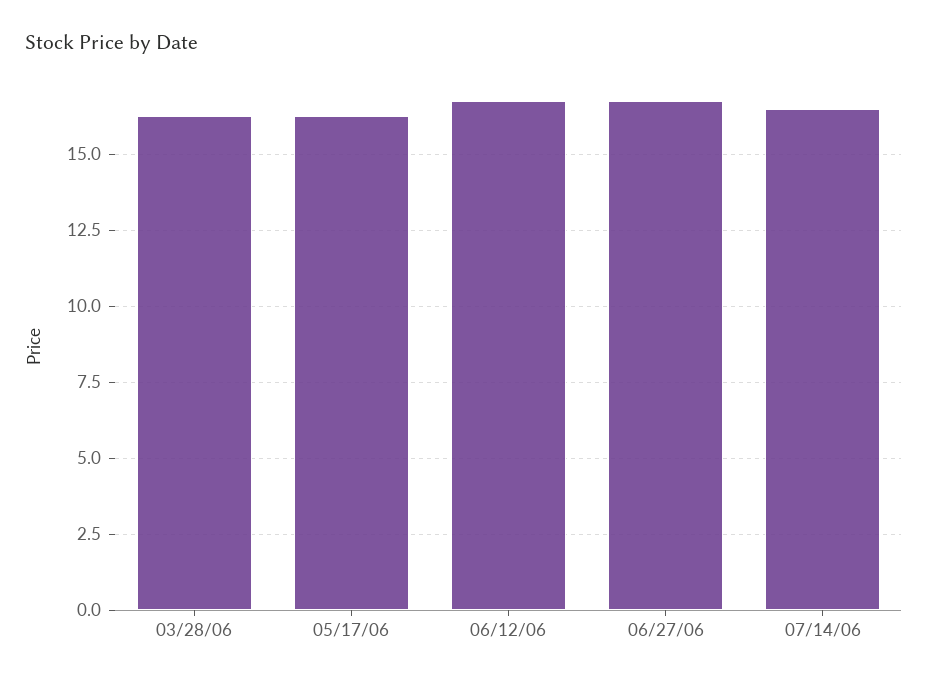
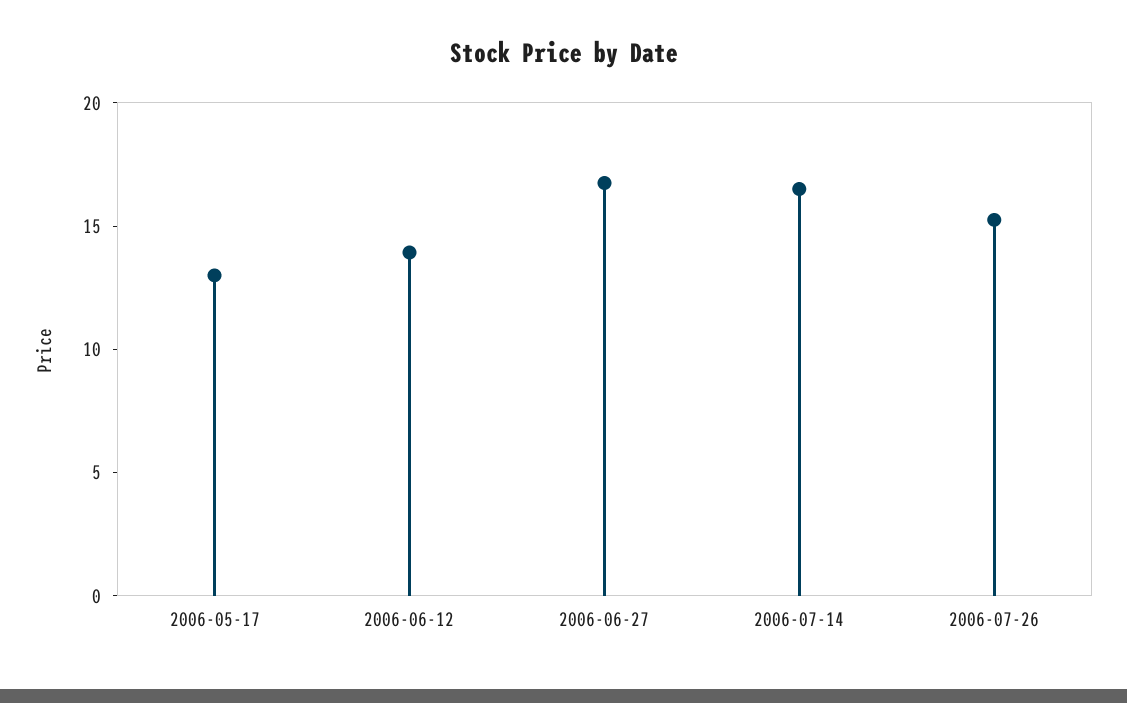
03/28/06: 16.25 -> none
05/17/06: 16.25 -> 13
06/12/06: 16.75 -> 14
2006-07-26: none -> 15

